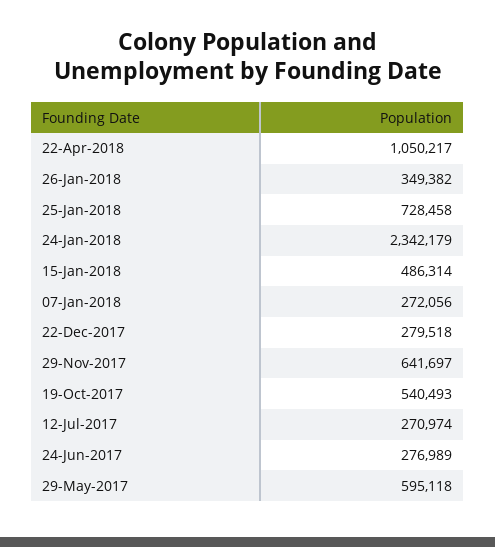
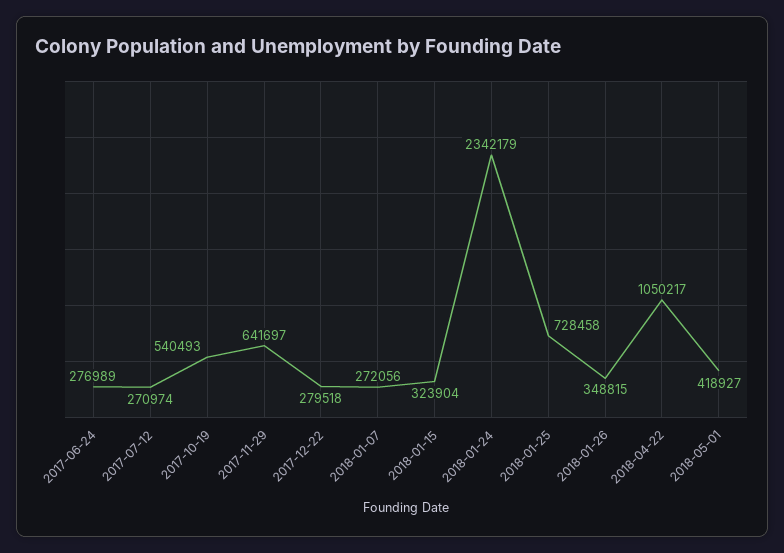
26-Jan-2018: 349382 -> 348815
15-Jan-2018: 486314 -> 323904
29-May-2017: 595118 -> none
2018-05-01: none -> 418927

